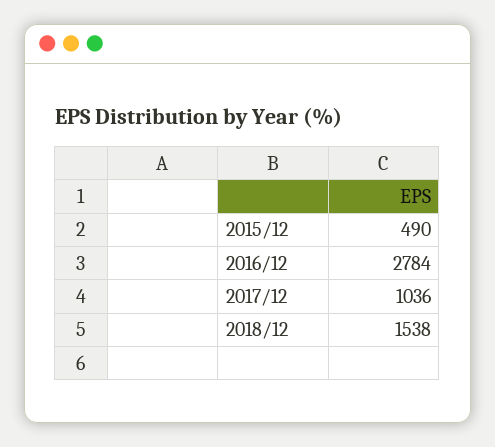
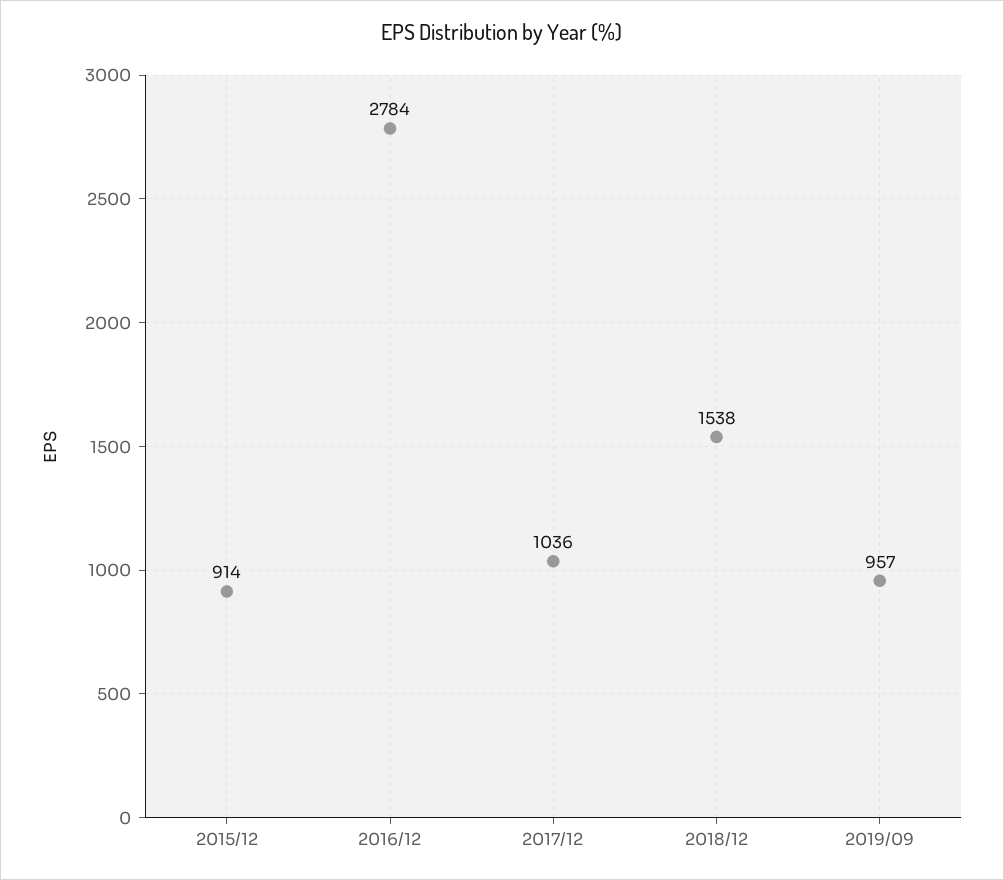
2015/12: 490 -> 914
2019/09: none -> 957

